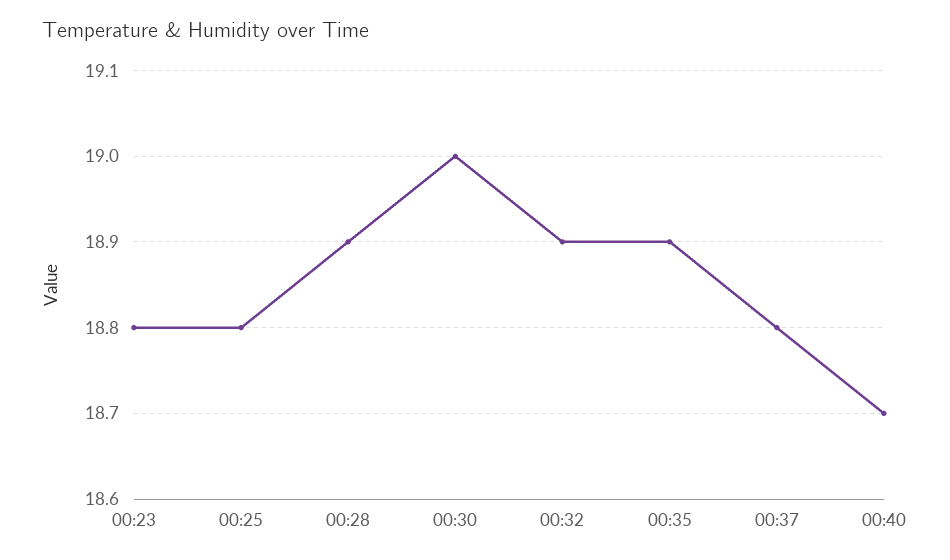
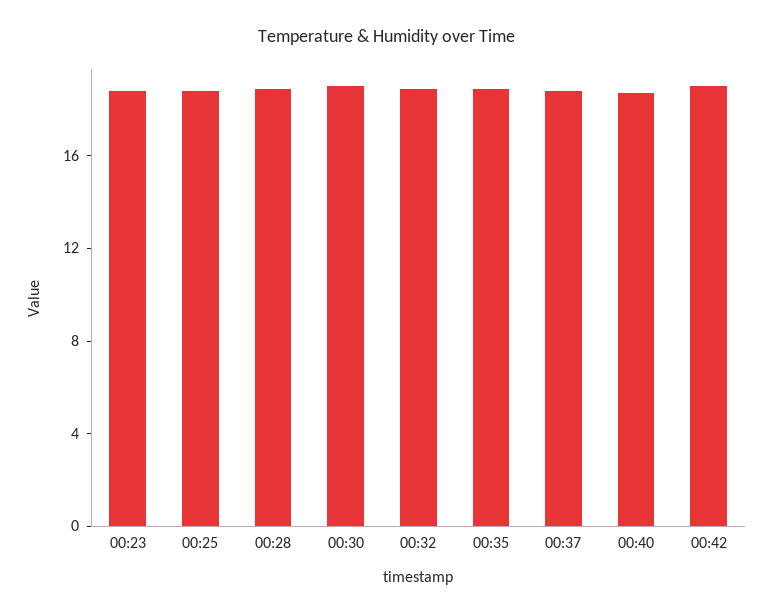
00:42: none -> 19

